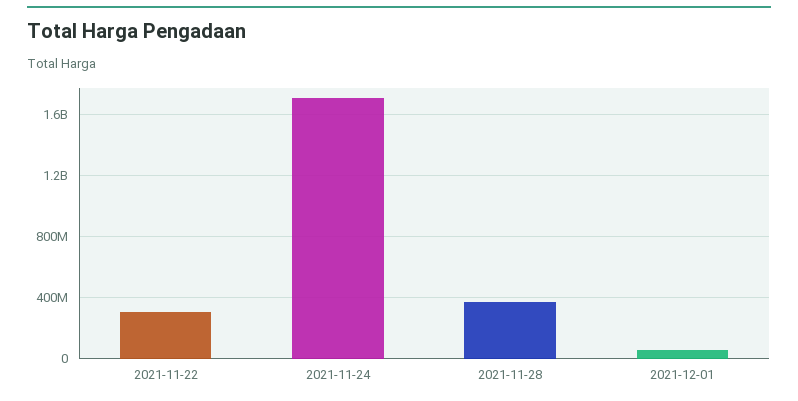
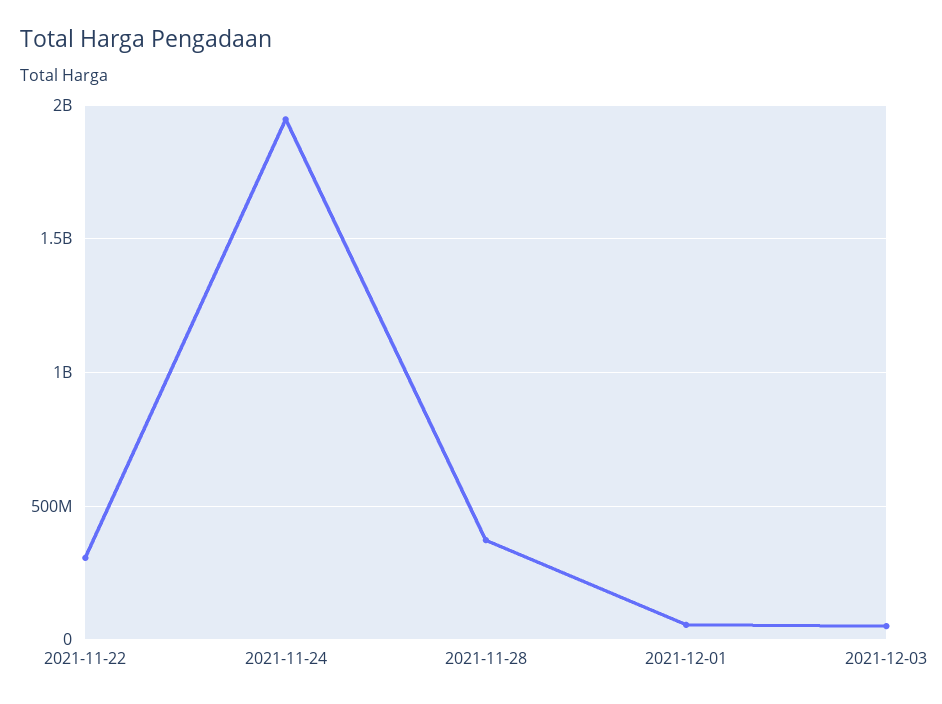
2021-11-24: 1700000000 -> 1950000000
2021-12-03: none -> 50000000

